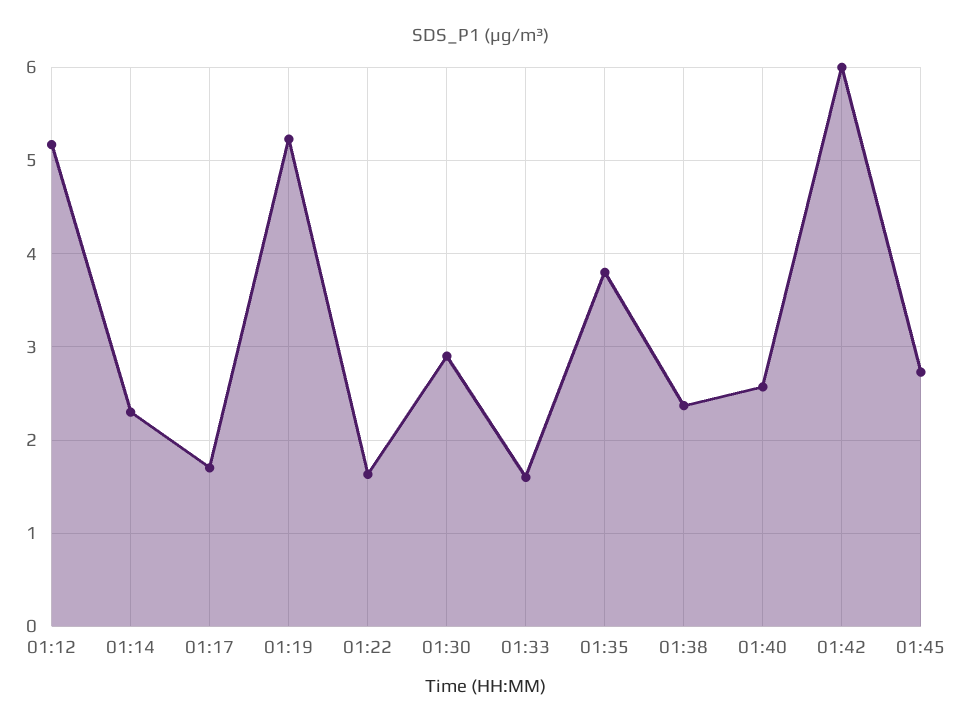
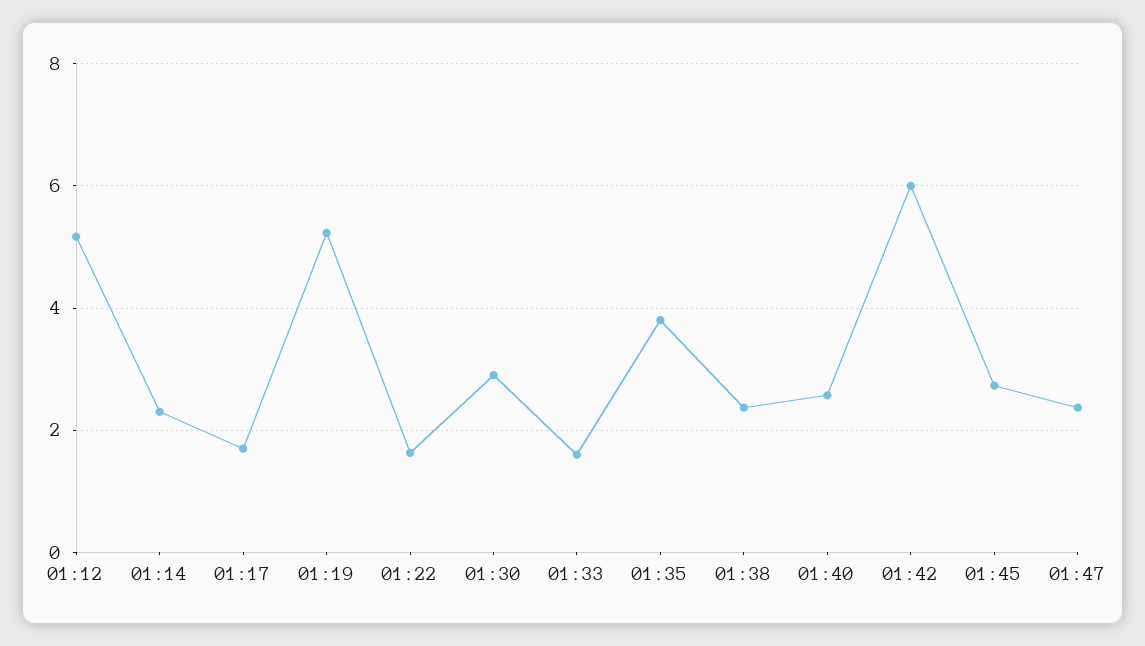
01:47: none -> 2.4

